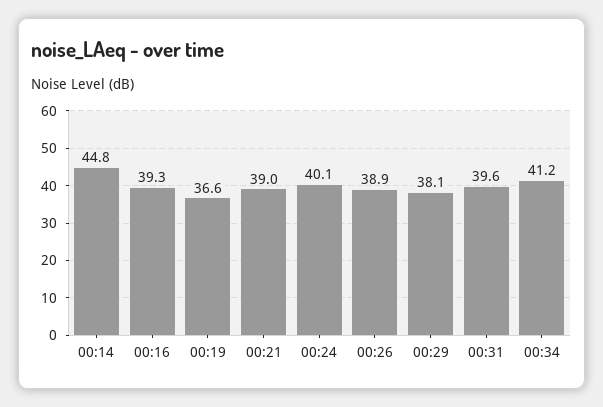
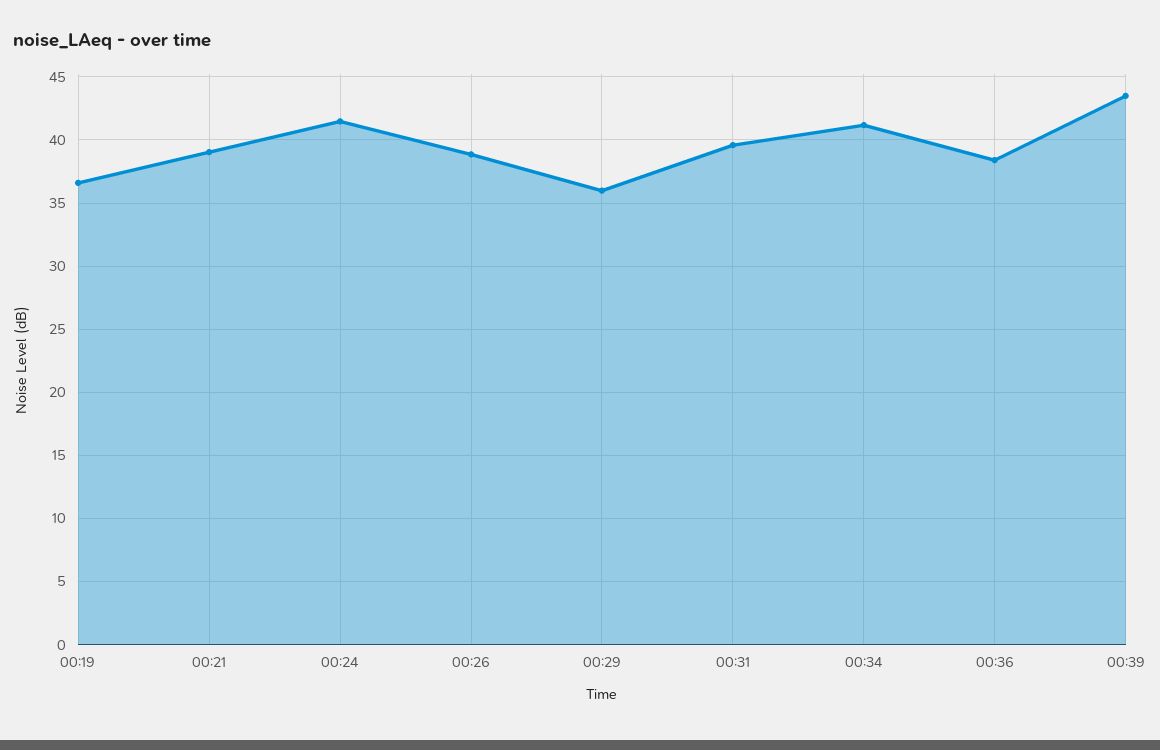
00:14: 44.8 -> none
00:16: 39.3 -> none
00:24: 40.1 -> 41.5
00:29: 38.1 -> 36
00:36: none -> 38.5
00:39: none -> 43.5

